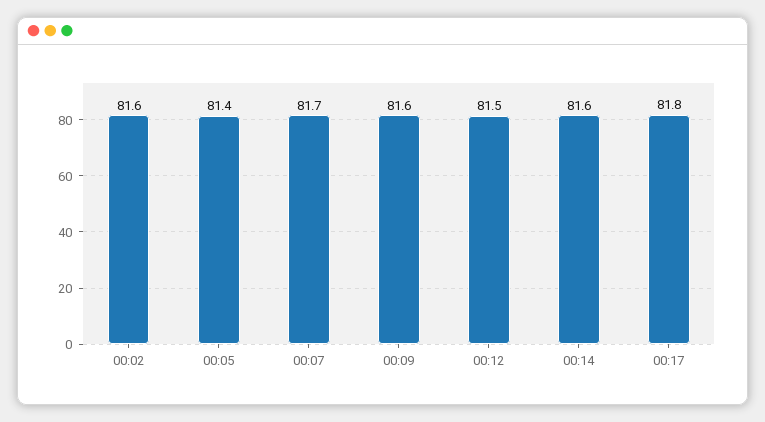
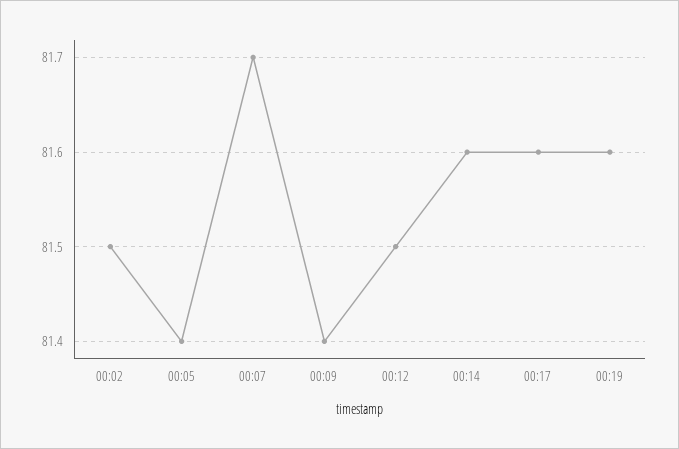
00:02: 81.6 -> 81.5
00:09: 81.6 -> 81.4
00:17: 81.8 -> 81.6
00:19: none -> 81.6

